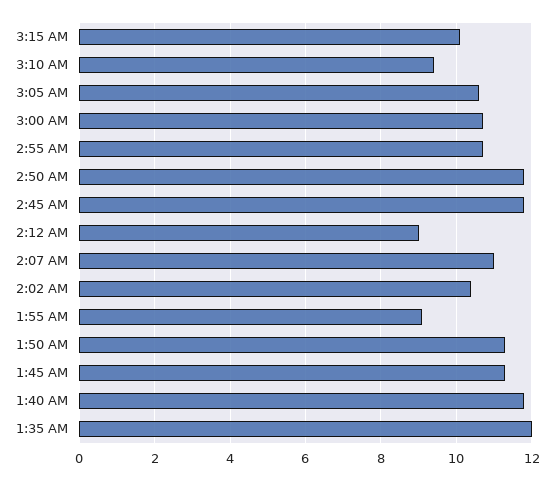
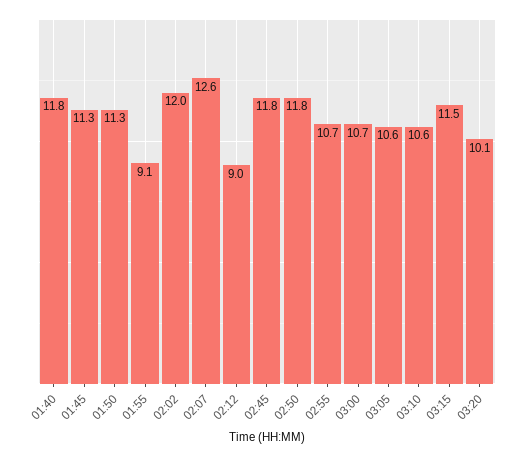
3:15 AM: 10 -> 11.5
3:10 AM: 9.5 -> 10.6
2:07 AM: 11 -> 12.6
2:02 AM: 10.5 -> 12
1:35 AM: 12 -> none
03:20: none -> 10.1

